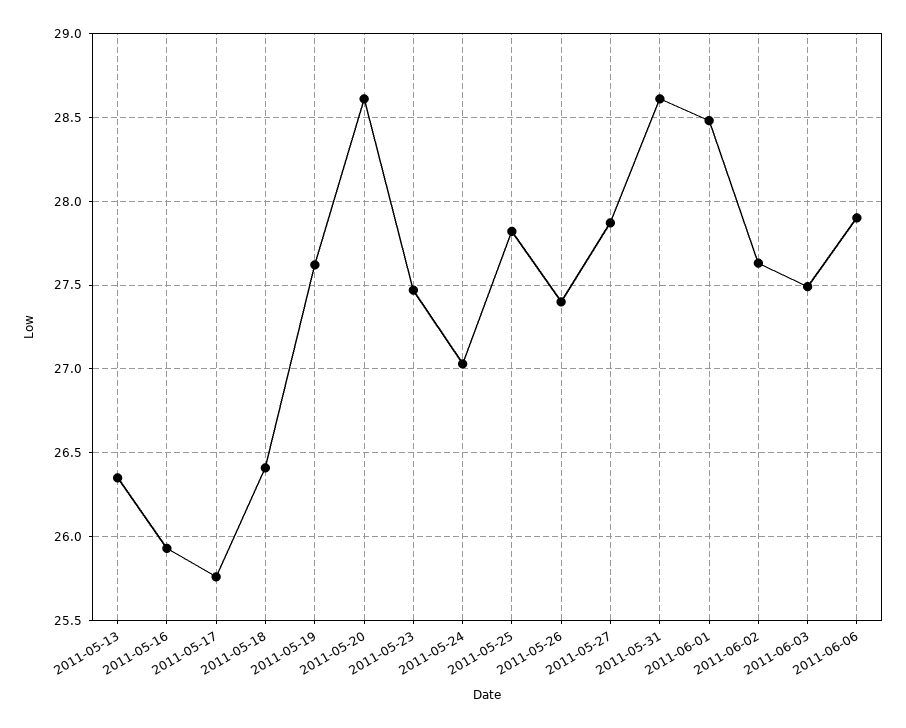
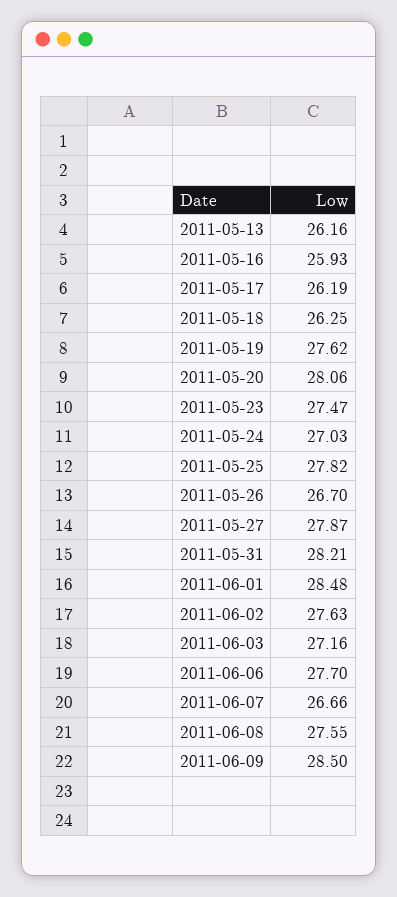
2011-05-13: 26.35 -> 26.16
2011-05-17: 25.75 -> 26.19
2011-05-18: 26.4 -> 26.25
2011-05-20: 28.6 -> 28.06
2011-05-26: 27.4 -> 26.7
2011-05-31: 28.6 -> 28.21
2011-06-03: 27.5 -> 27.16
2011-06-06: 27.9 -> 27.7
2011-06-07: none -> 26.66
2011-06-08: none -> 27.55
2011-06-09: none -> 28.5

